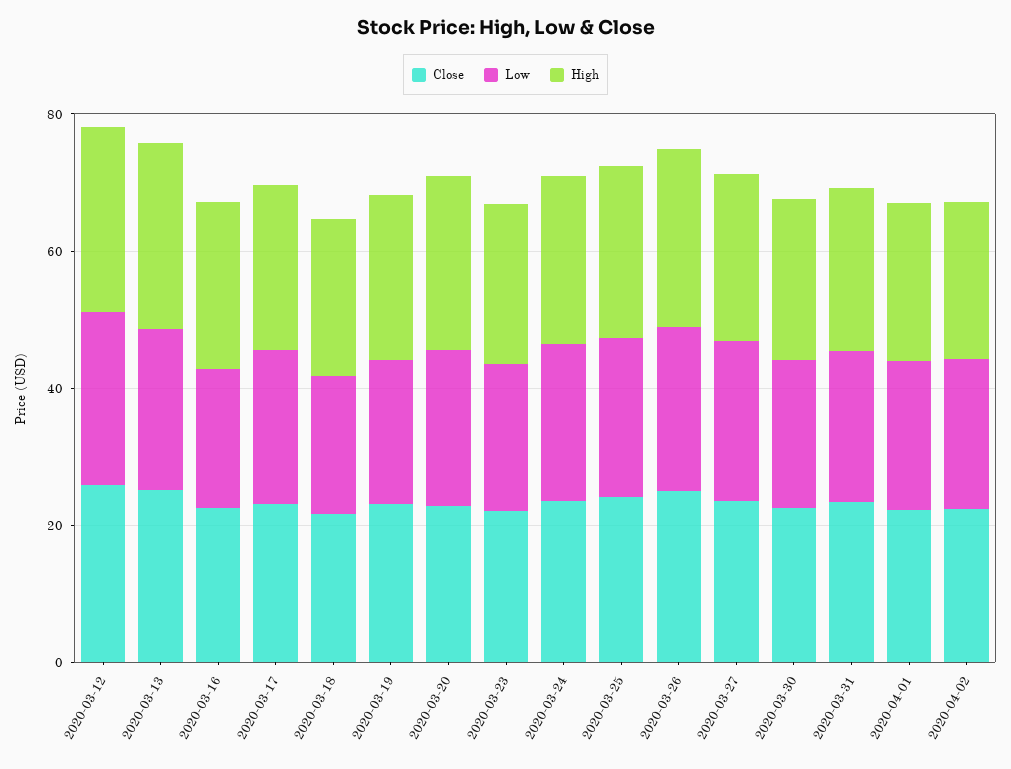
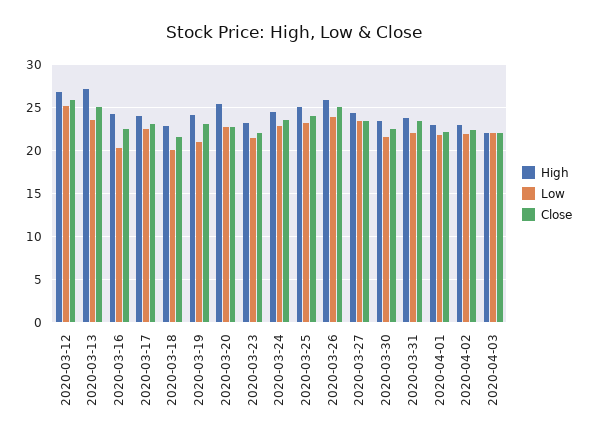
High, 2020-04-03: none -> 22
Low, 2020-04-03: none -> 22
Close, 2020-04-03: none -> 22

